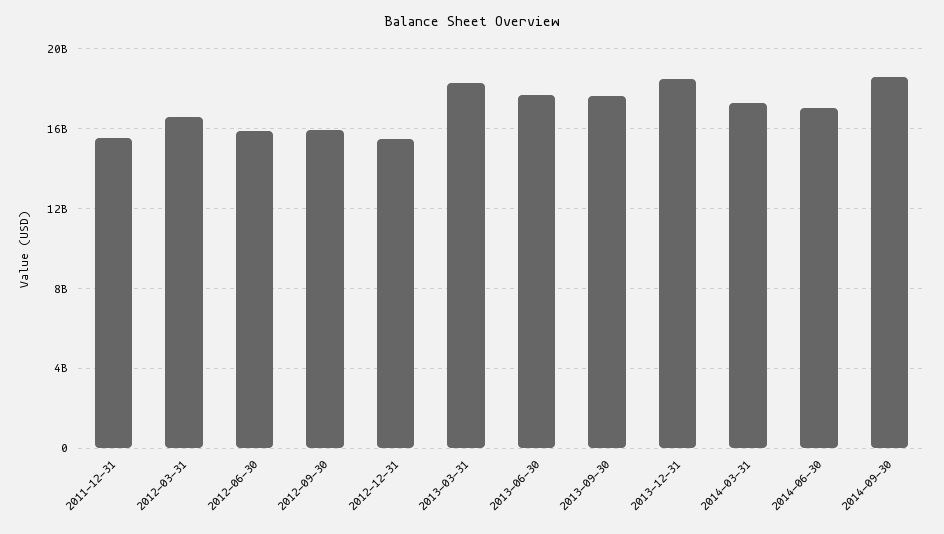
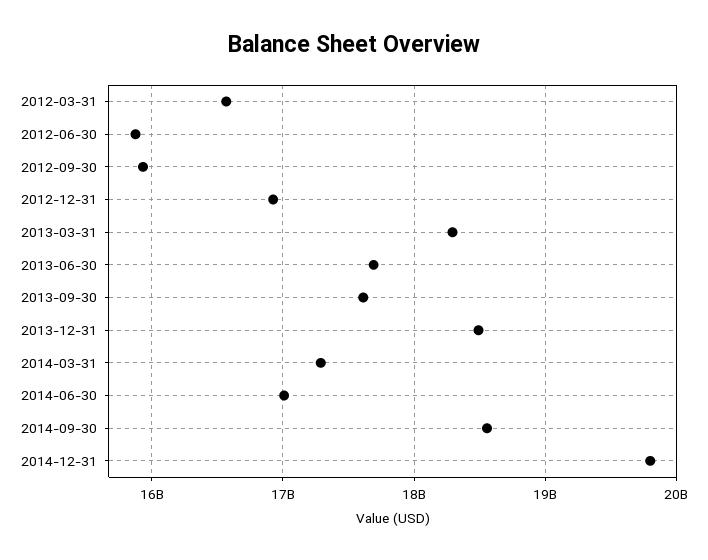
2011-12-31: 15500000000 -> none
2012-12-31: 15500000000 -> 16900000000
2014-12-31: none -> 19800000000

